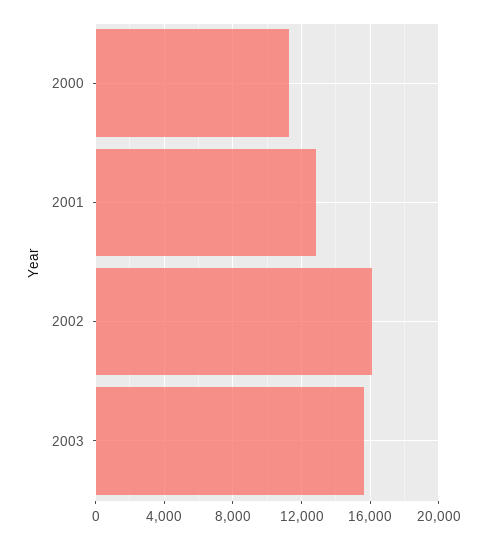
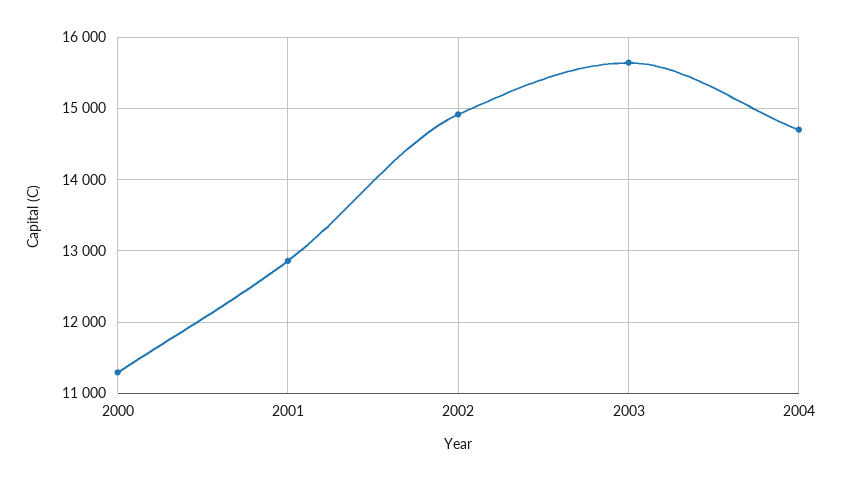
2002: 16000 -> 14900
2004: none -> 14700

